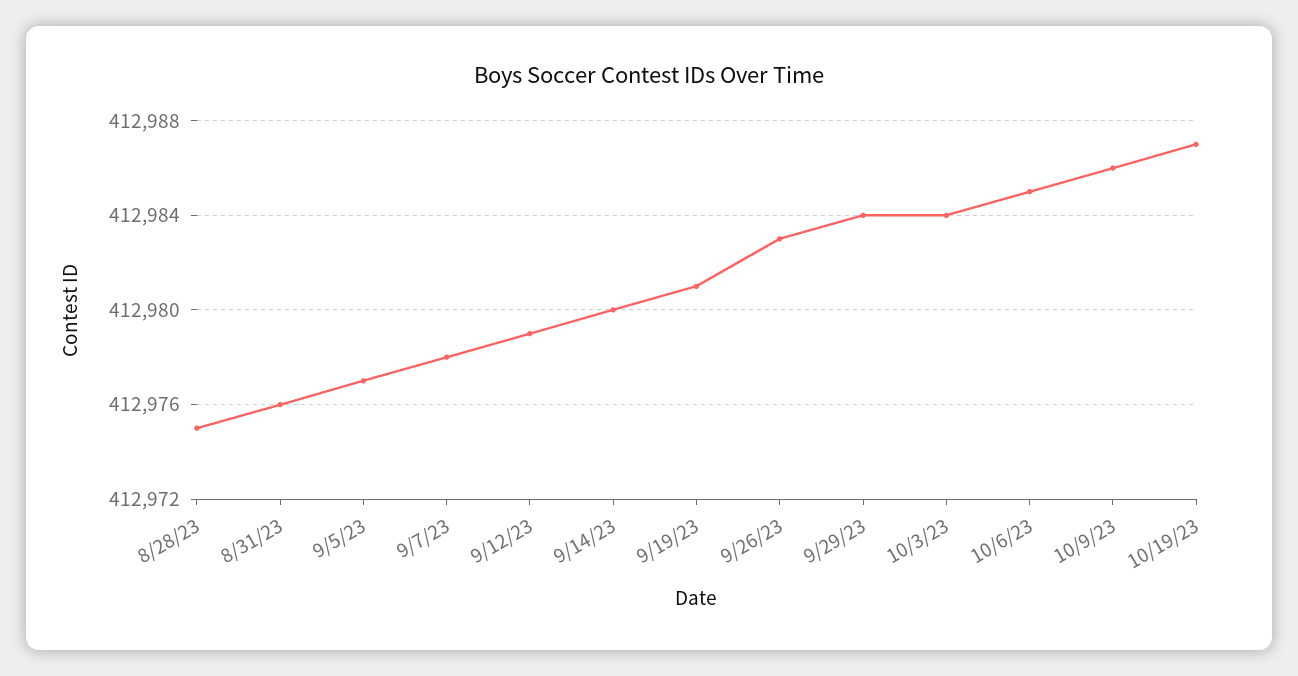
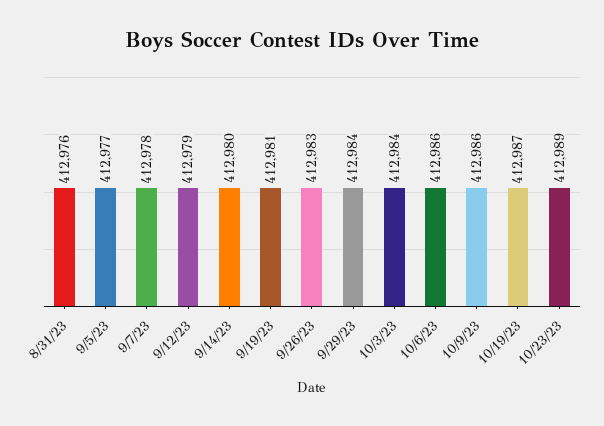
8/28/23: 412975 -> none
10/6/23: 412985 -> 412986
10/23/23: none -> 412989

